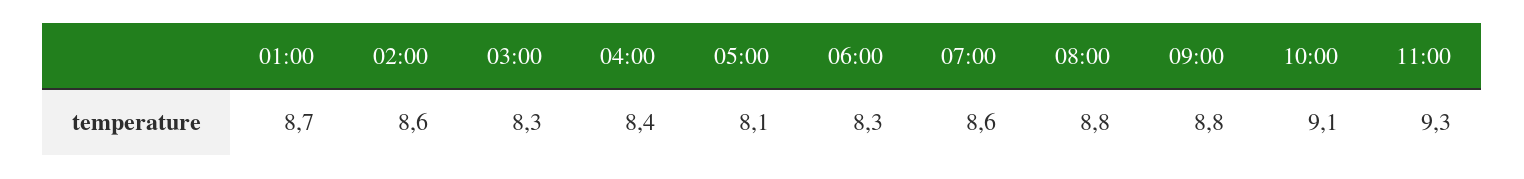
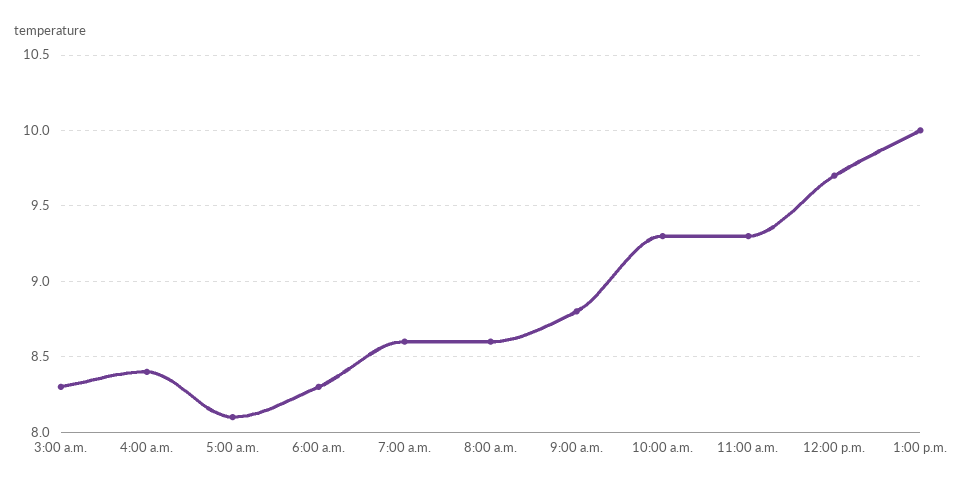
01:00: 8.7 -> none
02:00: 8.6 -> none
08:00: 8.8 -> 8.6
10:00: 9.1 -> 9.3
12:00 p.m.: none -> 9.7
1:00 p.m.: none -> 10

